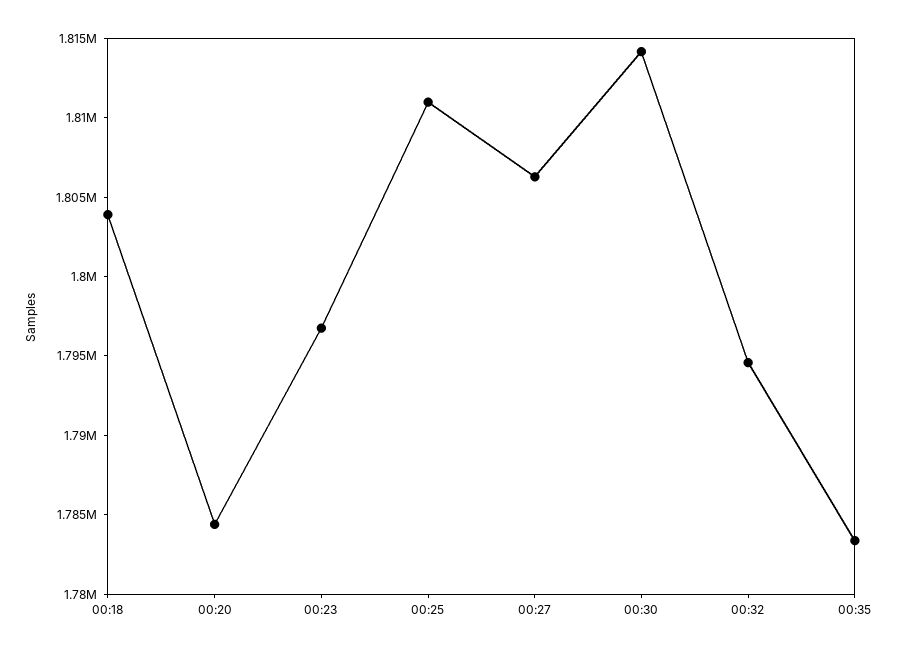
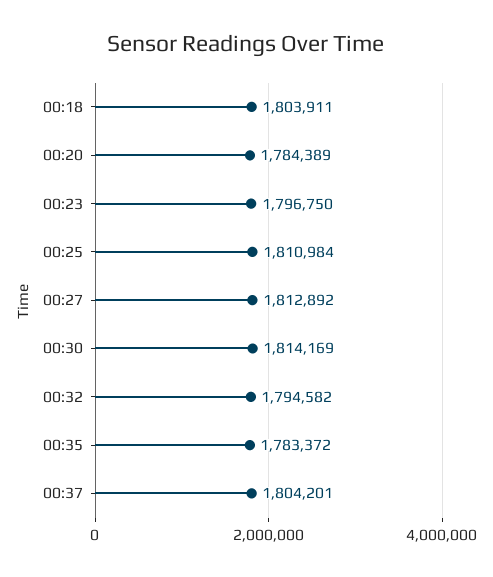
00:27: 1806000 -> 1812892
00:37: none -> 1804201

